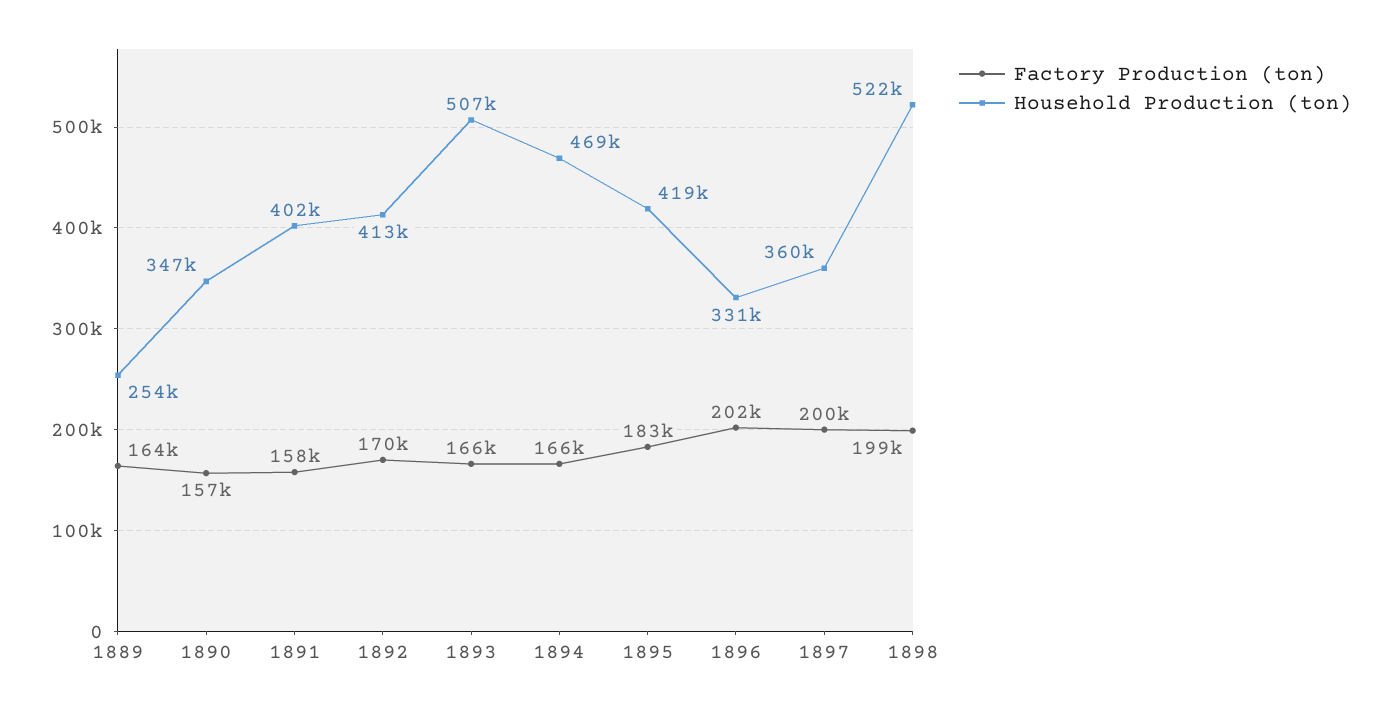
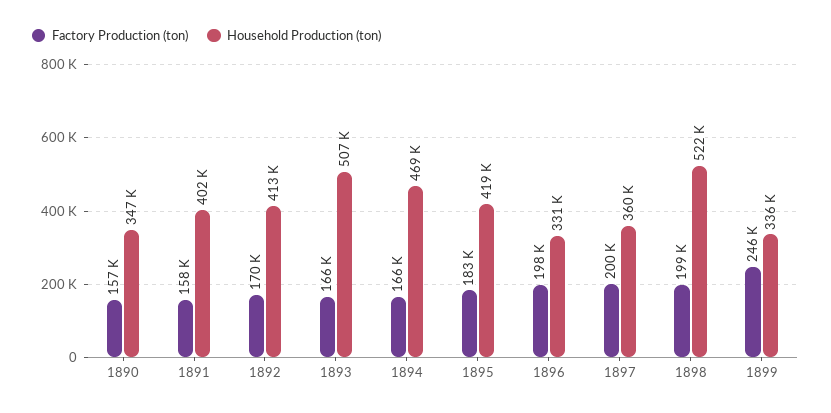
Factory Production (ton), 1889: 164000 -> none
Household Production (ton), 1889: 254000 -> none
Factory Production (ton), 1896: 202000 -> 198000
Factory Production (ton), 1899: none -> 246000
Household Production (ton), 1899: none -> 336000

